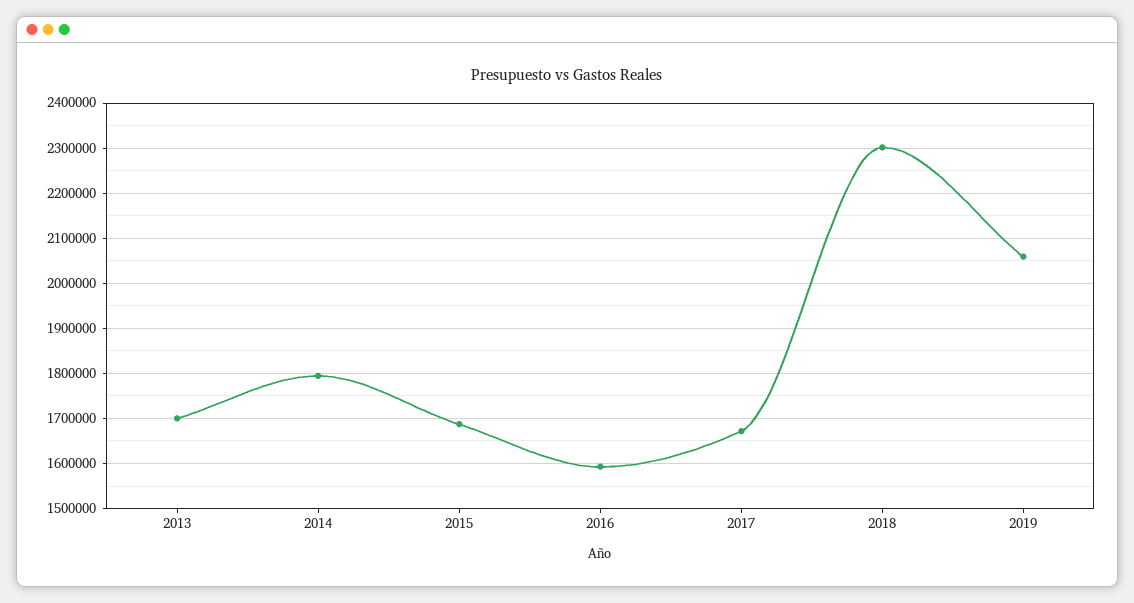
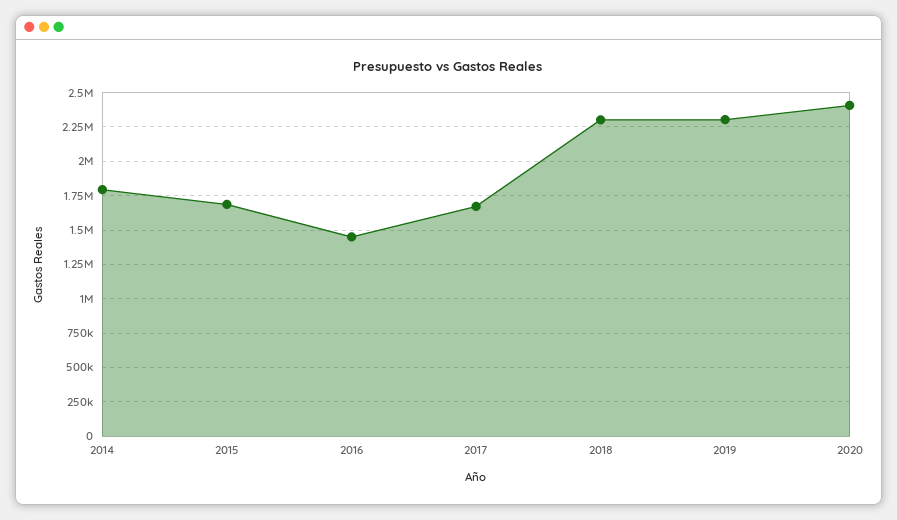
2013: 1700000 -> none
2016: 1600000 -> 1450000
2019: 2060000 -> 2300000
2020: none -> 2400000

